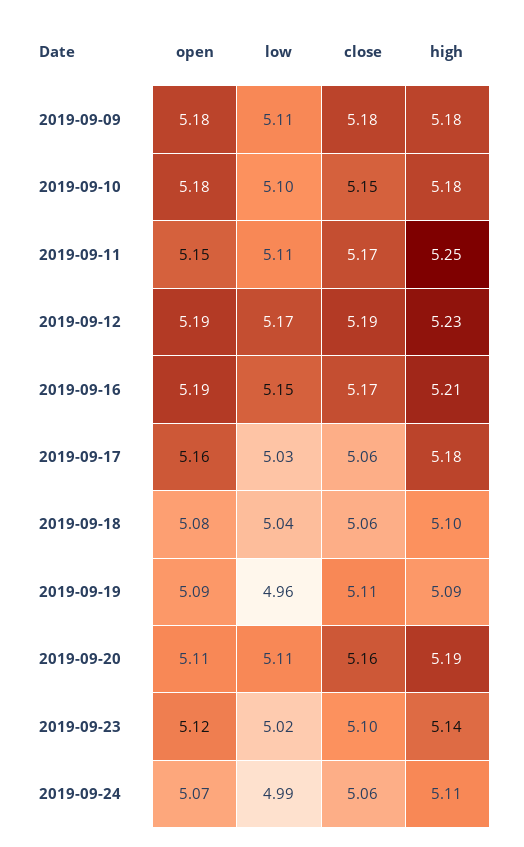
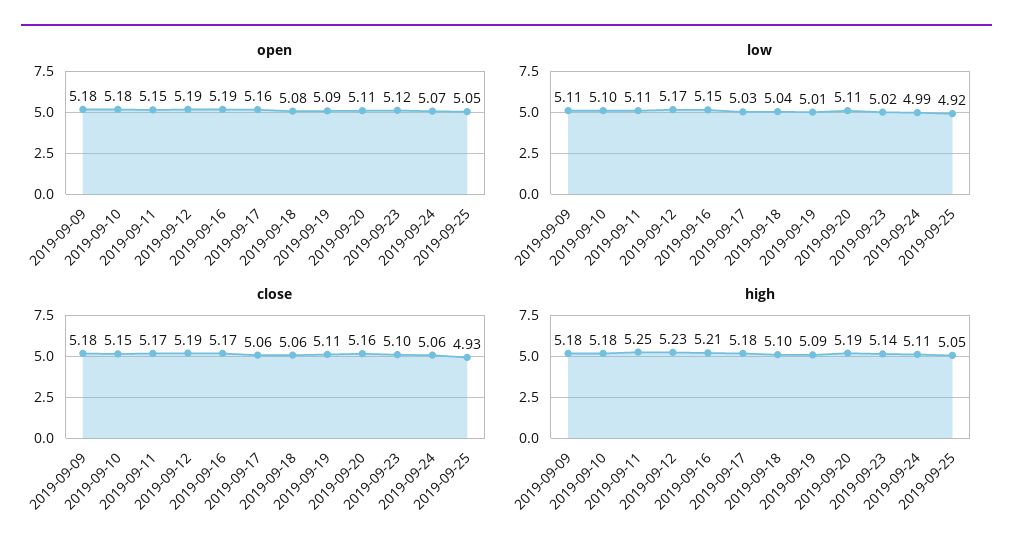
low, 2019-09-19: 4.96 -> 5.01
open, 2019-09-25: none -> 5.05
low, 2019-09-25: none -> 4.92
close, 2019-09-25: none -> 4.93
high, 2019-09-25: none -> 5.05

